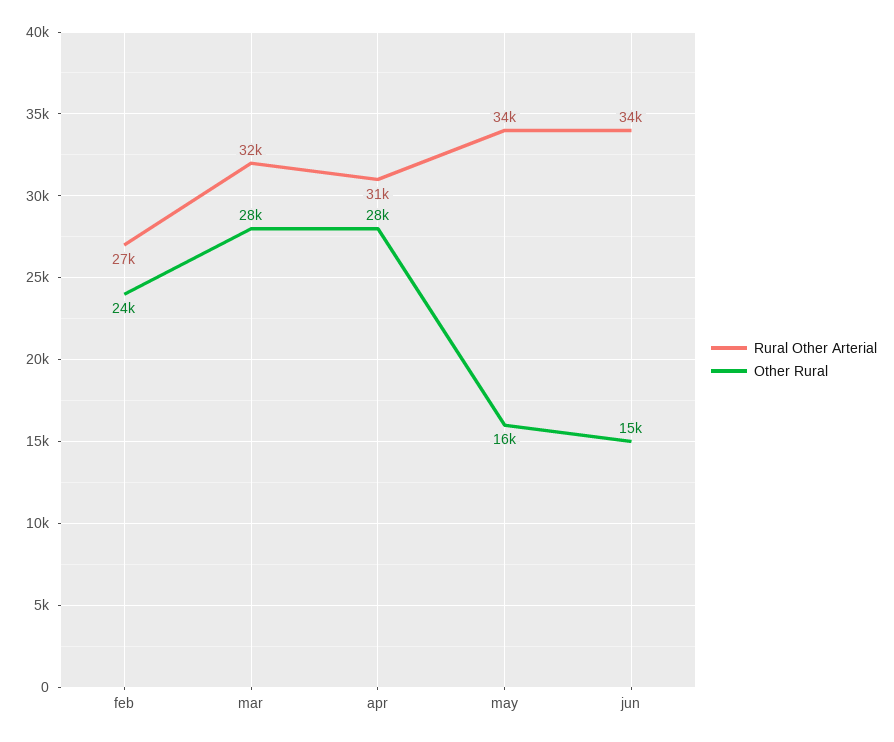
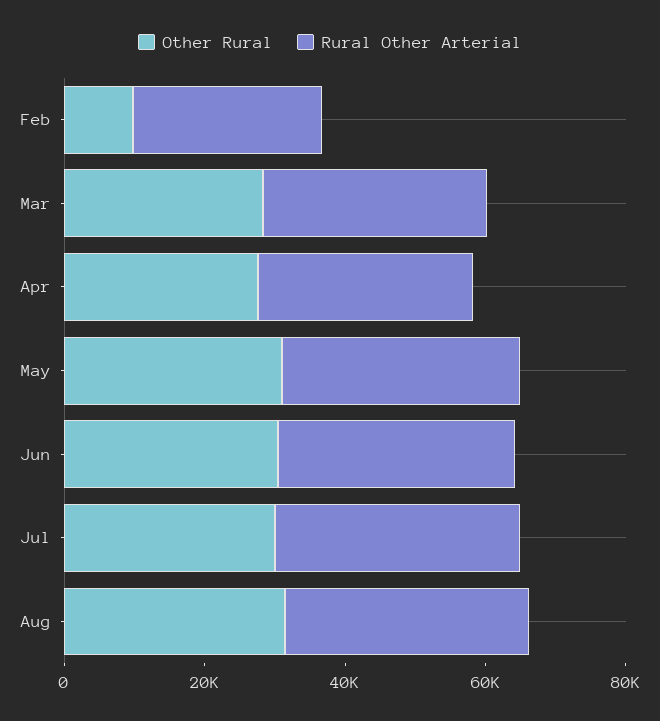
Other Rural, feb: 24000 -> 10000
Other Rural, may: 16000 -> 30000
Other Rural, jun: 15000 -> 30000
Other Rural, Jul: none -> 30000
Rural Other Arterial, Jul: none -> 35000
Other Rural, Aug: none -> 30000
Rural Other Arterial, Aug: none -> 35000

